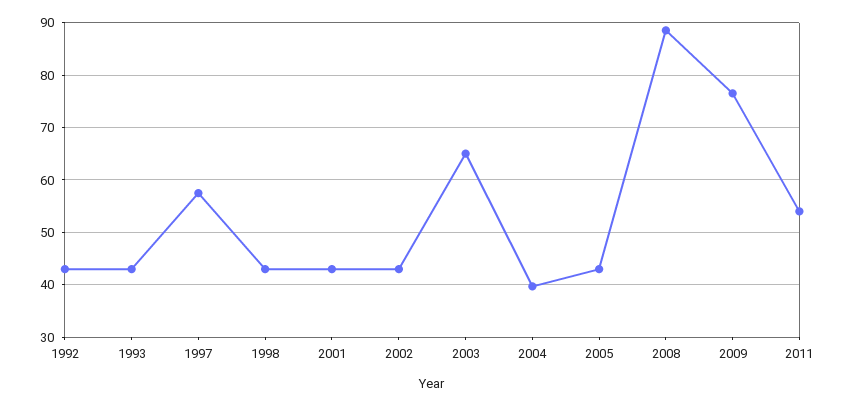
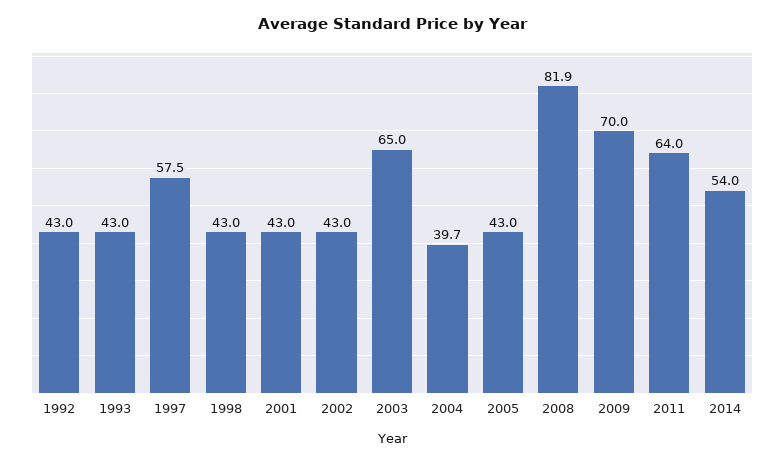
2008: 88 -> 81.9
2009: 76 -> 70
2011: 54 -> 64
2014: none -> 54

